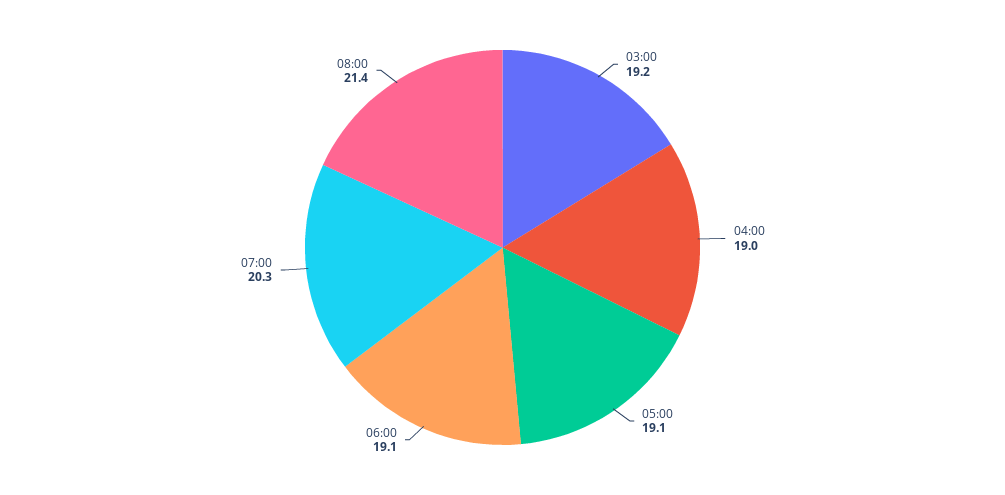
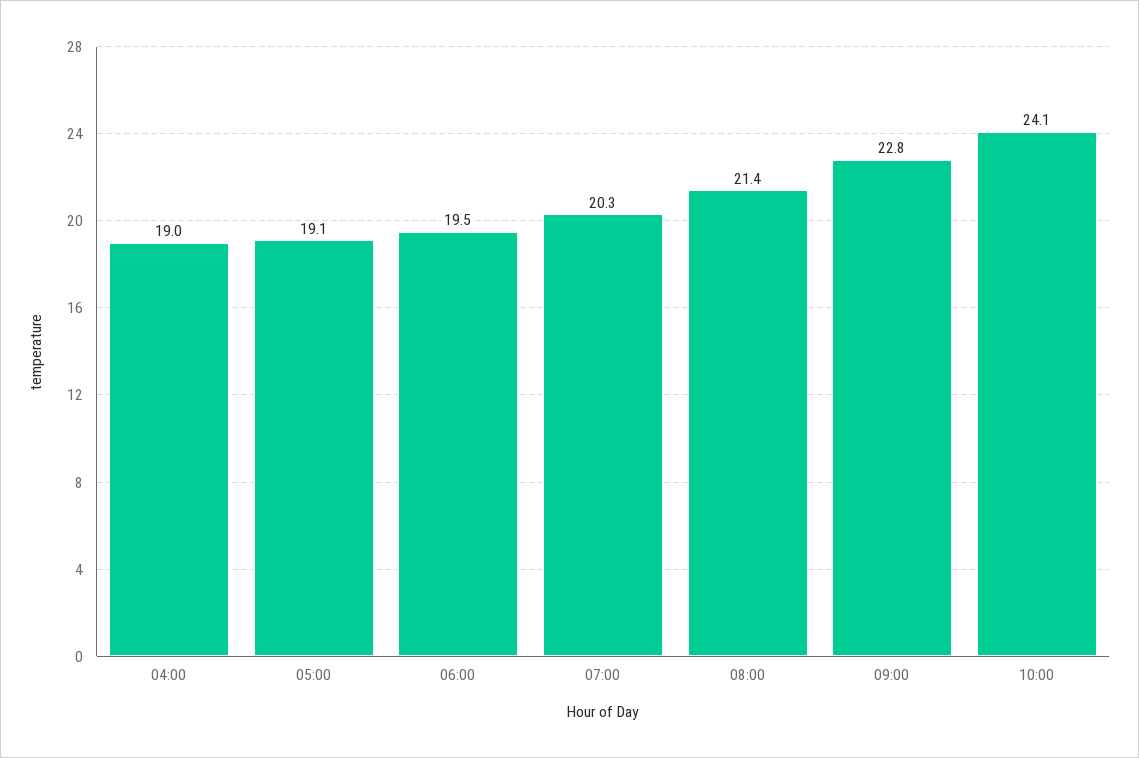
03:00: 19.2 -> none
06:00: 19.1 -> 19.5
09:00: none -> 22.8
10:00: none -> 24.1

